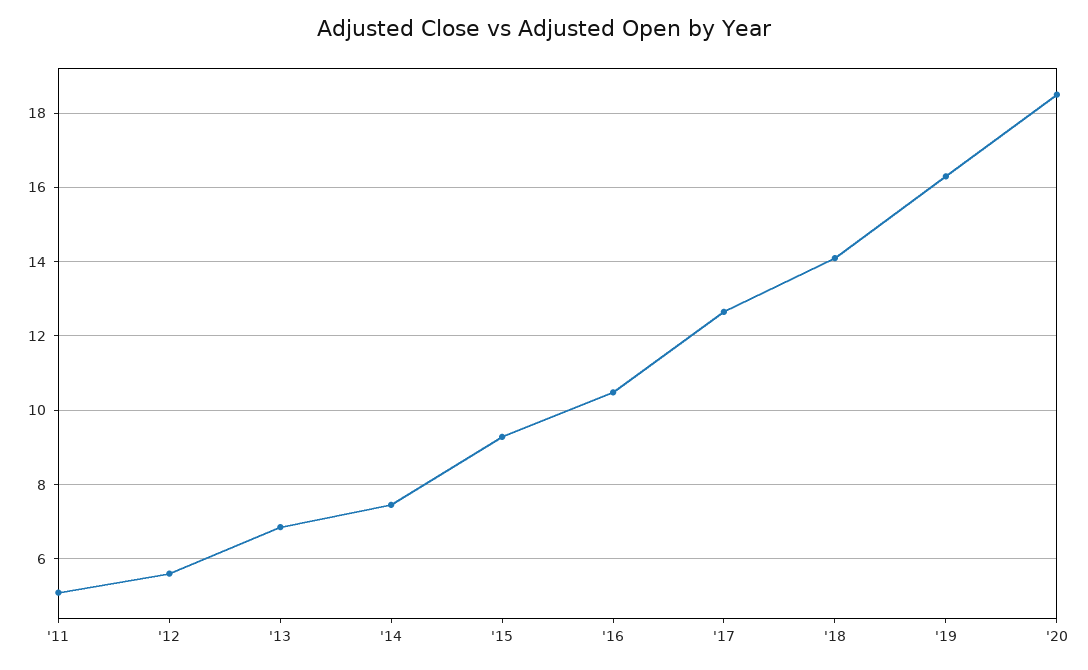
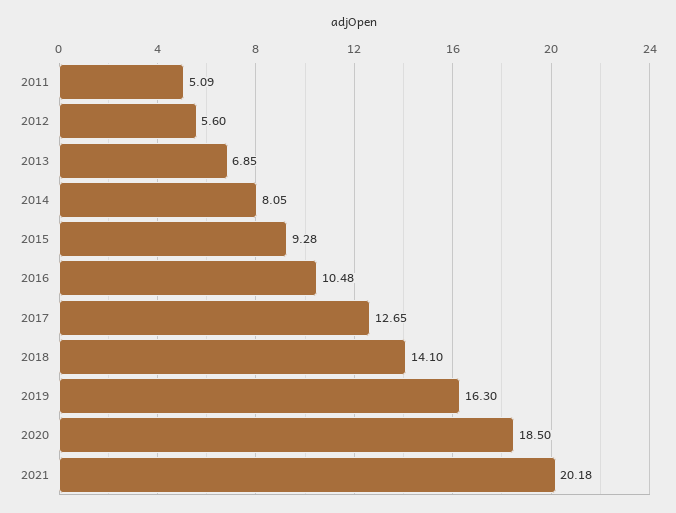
'14: 7.4 -> 8.05
2021: none -> 20.18

